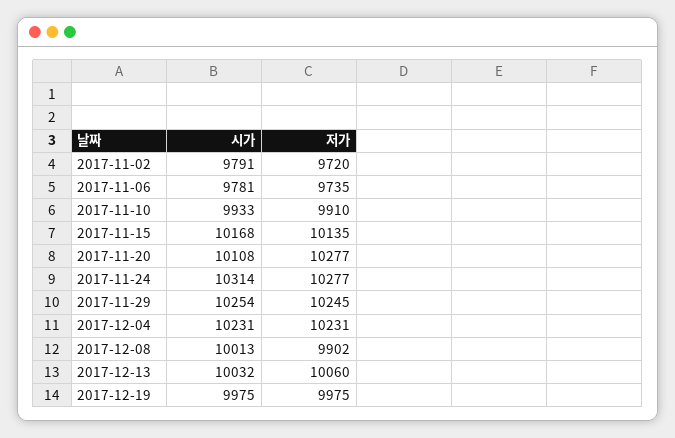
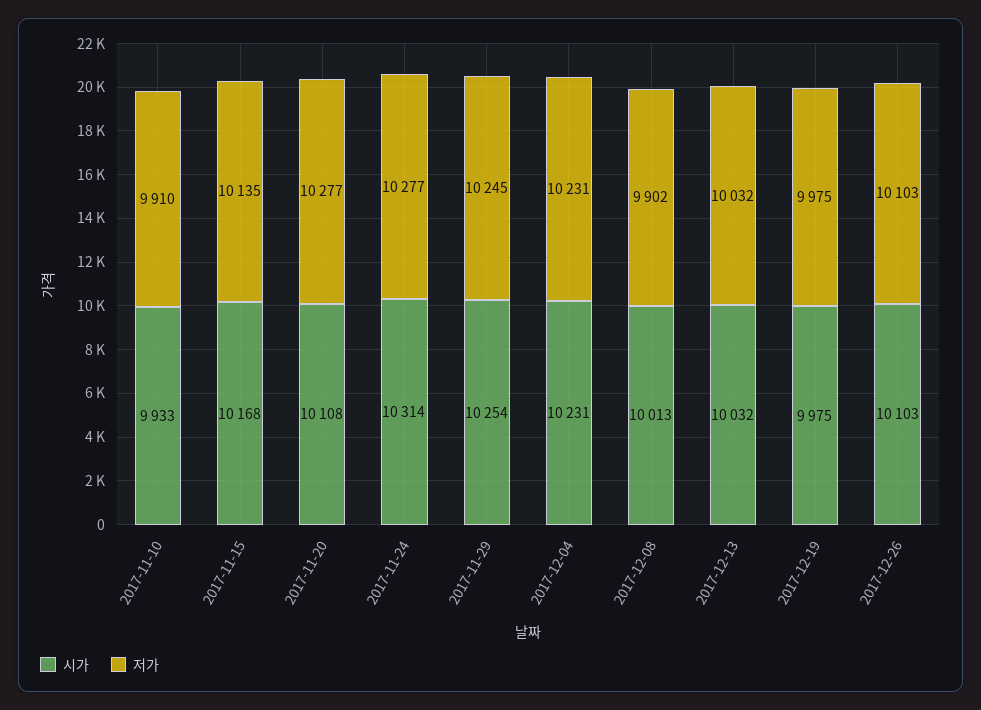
시가, 2017-11-02: 9791 -> none
저가, 2017-11-02: 9720 -> none
시가, 2017-11-06: 9781 -> none
저가, 2017-11-06: 9735 -> none
저가, 2017-12-13: 10060 -> 10032
시가, 2017-12-26: none -> 10103
저가, 2017-12-26: none -> 10103

